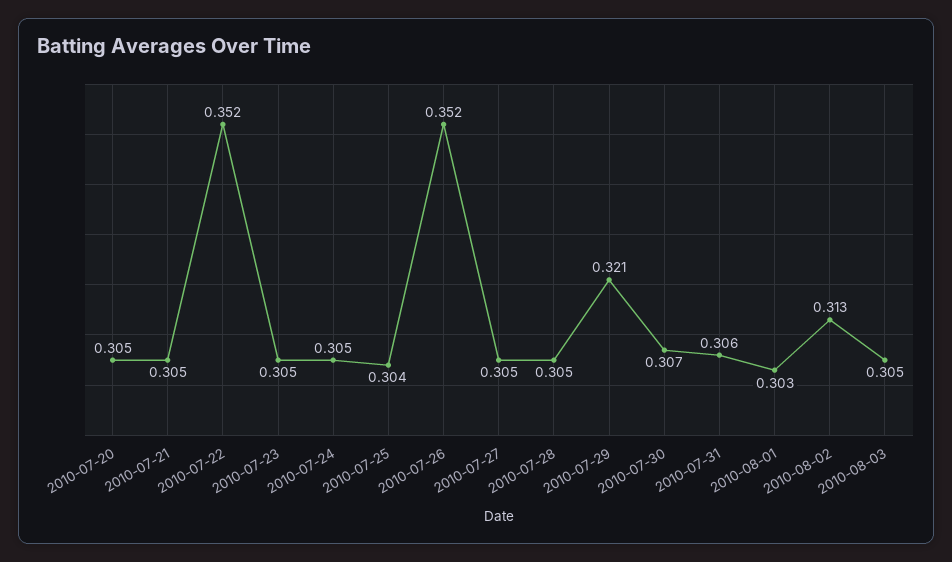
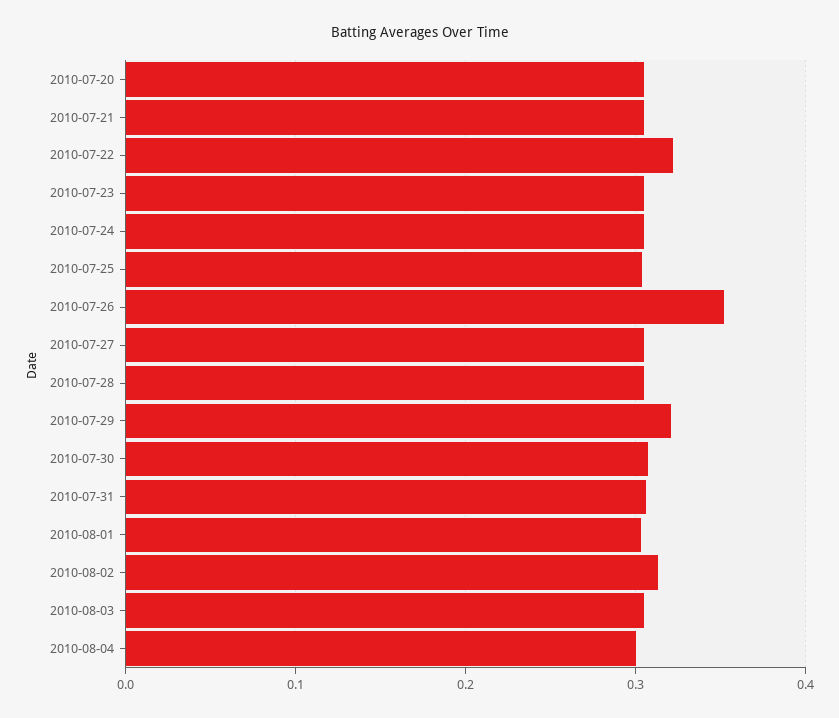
2010-07-22: 0.352 -> 0.32
2010-08-04: none -> 0.3

